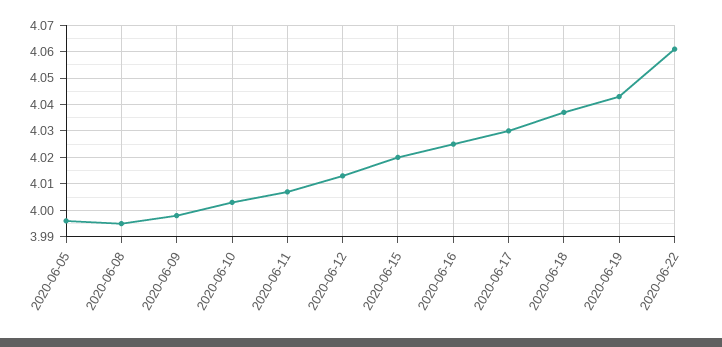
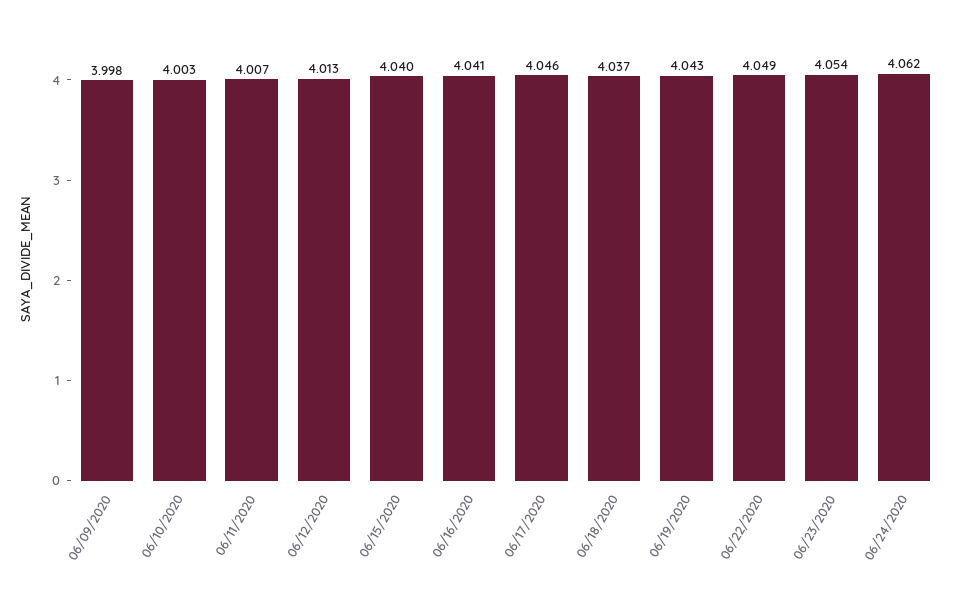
2020-06-05: 3.995 -> none
2020-06-08: 3.995 -> none
2020-06-15: 4.02 -> 4.04
2020-06-16: 4.025 -> 4.041
2020-06-17: 4.03 -> 4.046
2020-06-22: 4.06 -> 4.049
06/23/2020: none -> 4.054
06/24/2020: none -> 4.062

